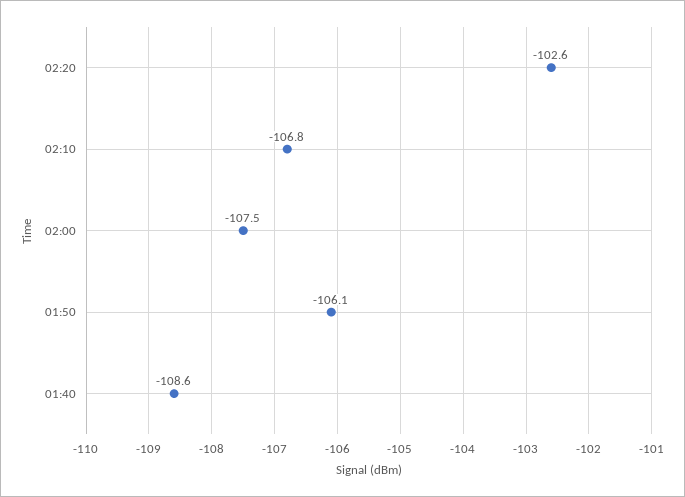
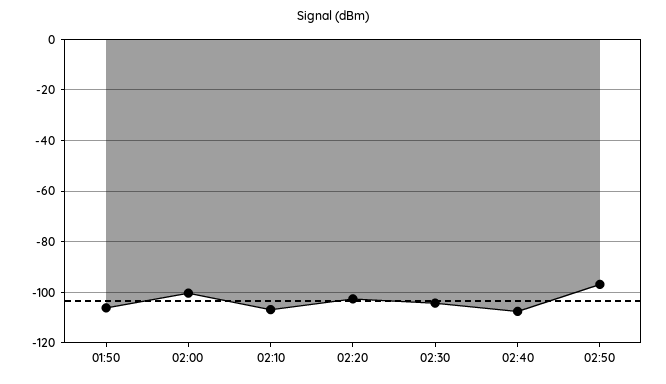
02:00: -107.5 -> -100
01:40: -108.6 -> none
02:30: none -> -105
02:40: none -> -107.5
02:50: none -> -97.5

